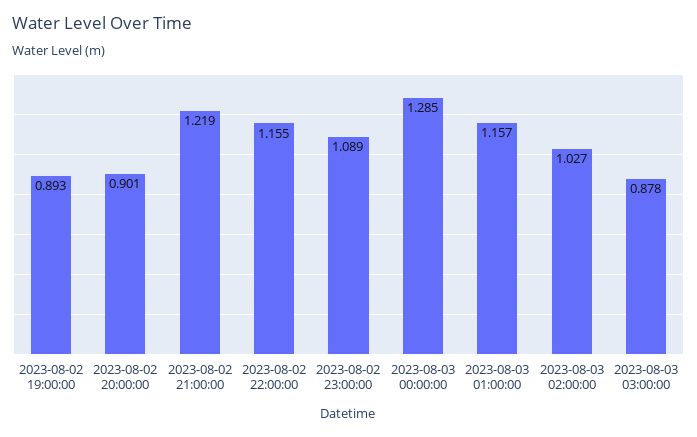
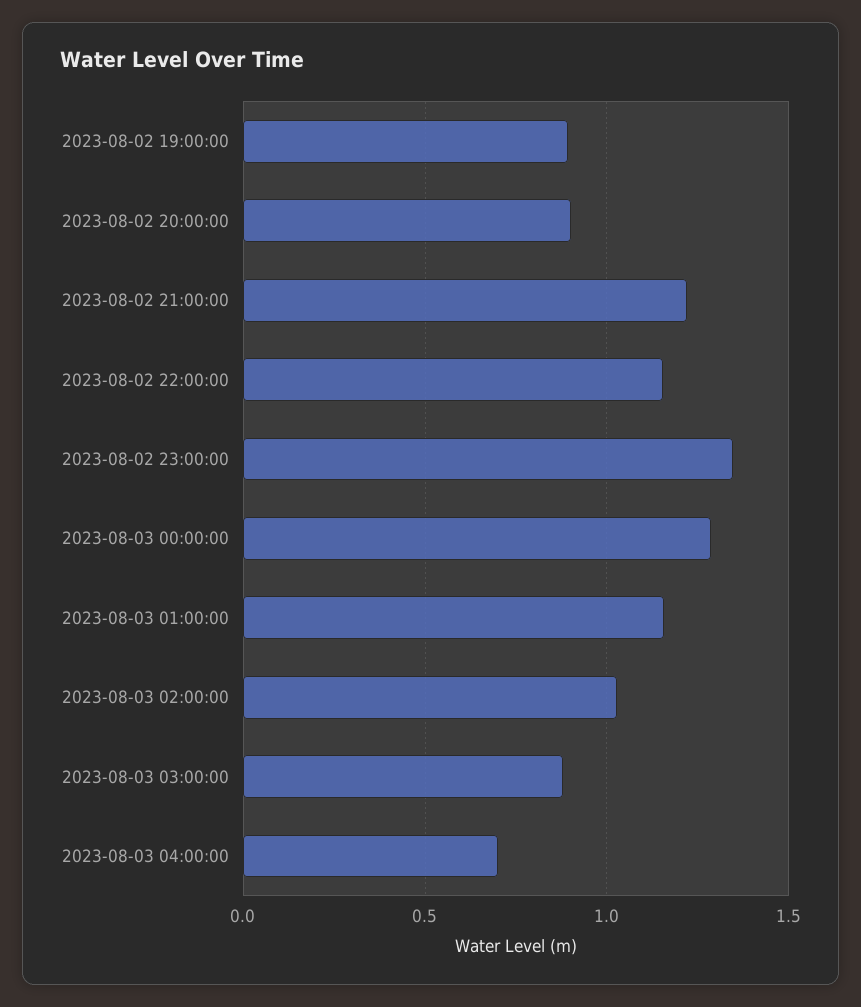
2023-08-02 23:00:00: 1.089 -> 1.35
2023-08-03 04:00:00: none -> 0.7

